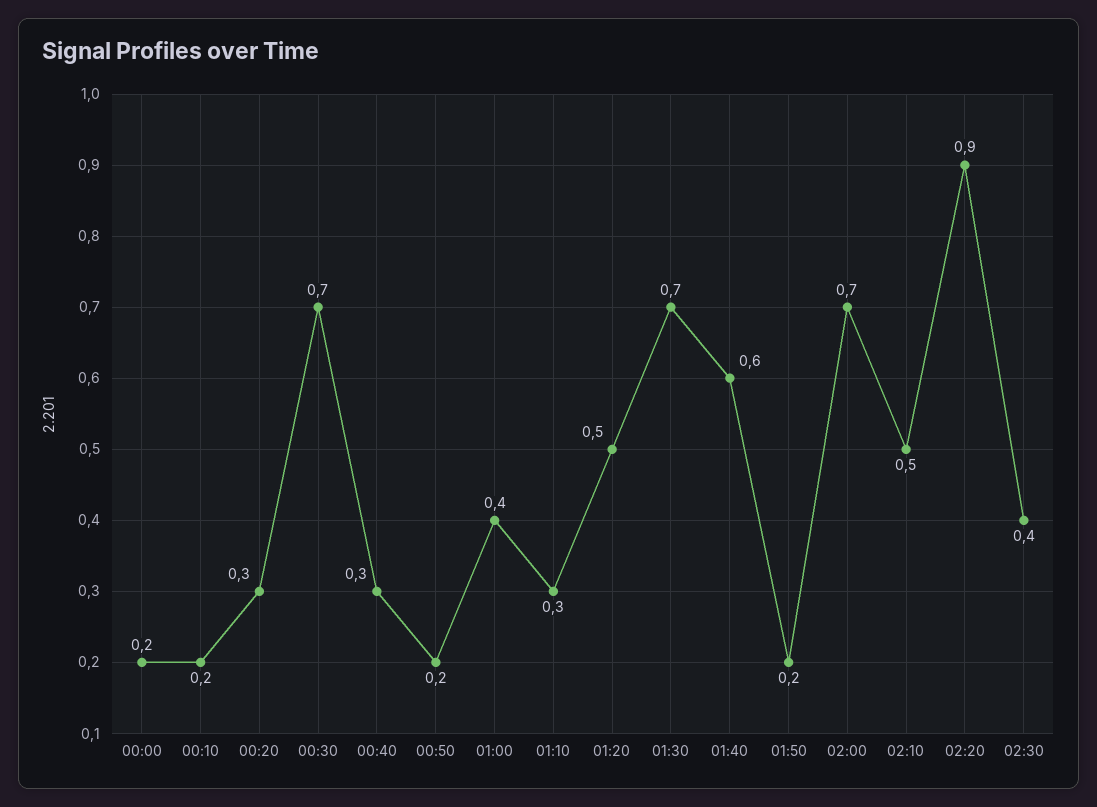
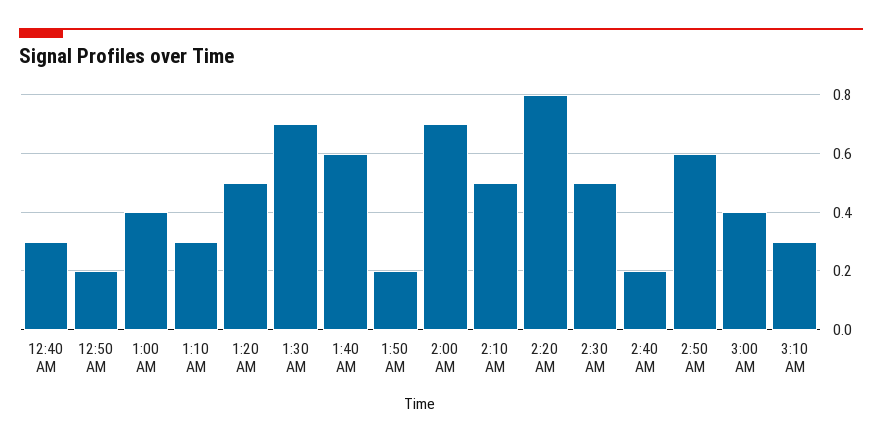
00:00: 0.2 -> none
00:10: 0.2 -> none
00:20: 0.3 -> none
00:30: 0.7 -> none
02:20: 0.9 -> 0.8
02:30: 0.4 -> 0.5
2:40 AM: none -> 0.2
2:50 AM: none -> 0.6
3:00 AM: none -> 0.4
3:10 AM: none -> 0.3

